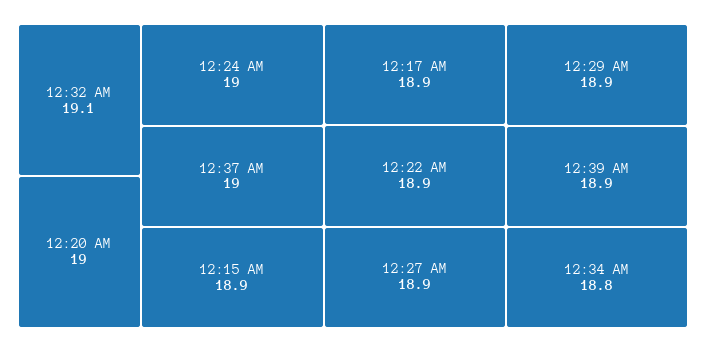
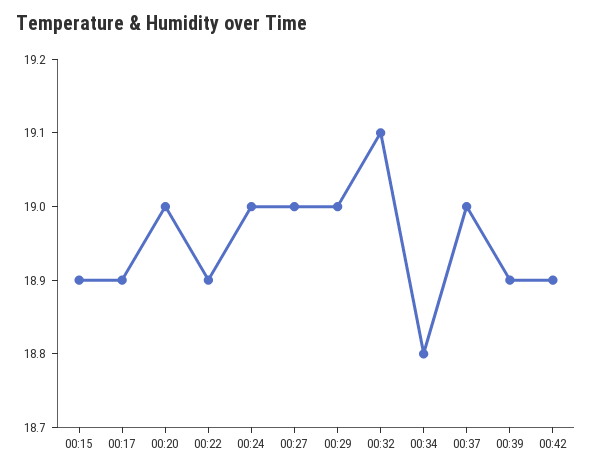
12:27 AM: 18.9 -> 19
12:29 AM: 18.9 -> 19
00:42: none -> 18.9

